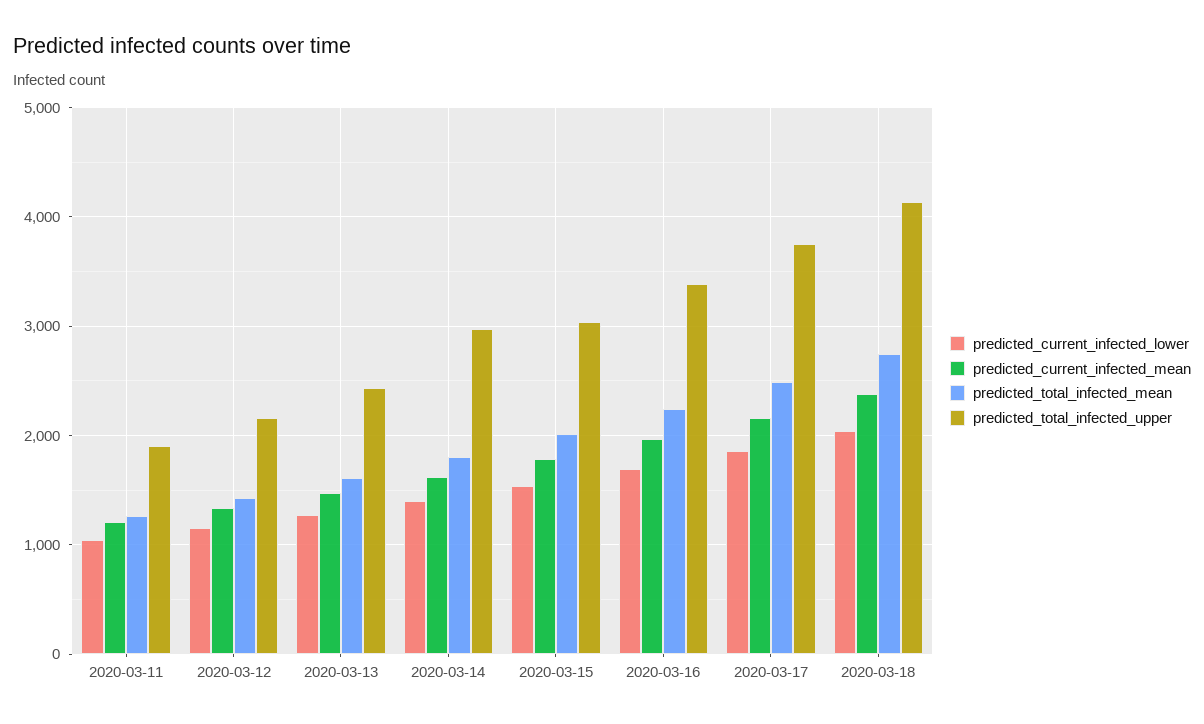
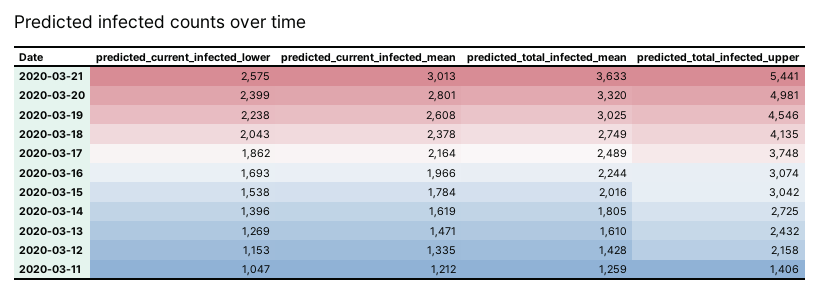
predicted_total_infected_upper, 2020-03-11: 1900 -> 1406
predicted_total_infected_upper, 2020-03-14: 3000 -> 2725
predicted_total_infected_upper, 2020-03-16: 3400 -> 3074
predicted_current_infected_lower, 2020-03-21: none -> 2575
predicted_current_infected_mean, 2020-03-21: none -> 3013
predicted_total_infected_mean, 2020-03-21: none -> 3633
predicted_total_infected_upper, 2020-03-21: none -> 5441
predicted_current_infected_lower, 2020-03-20: none -> 2399
predicted_current_infected_mean, 2020-03-20: none -> 2801
predicted_total_infected_mean, 2020-03-20: none -> 3320
predicted_total_infected_upper, 2020-03-20: none -> 4981
predicted_current_infected_lower, 2020-03-19: none -> 2238
predicted_current_infected_mean, 2020-03-19: none -> 2608
predicted_total_infected_mean, 2020-03-19: none -> 3025
predicted_total_infected_upper, 2020-03-19: none -> 4546

